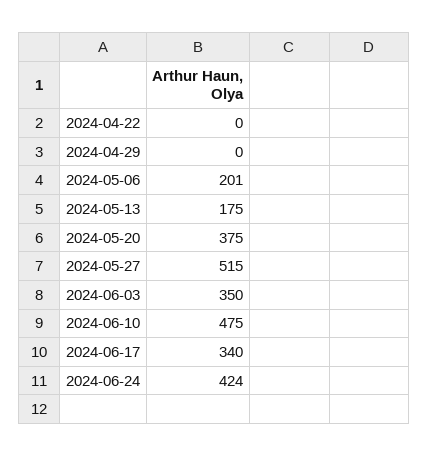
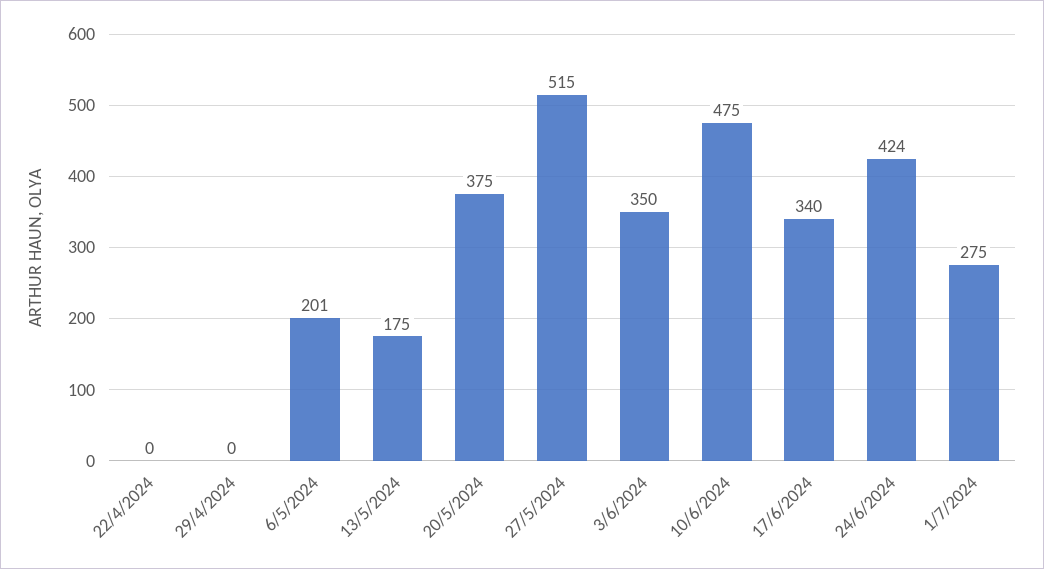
1/7/2024: none -> 275

